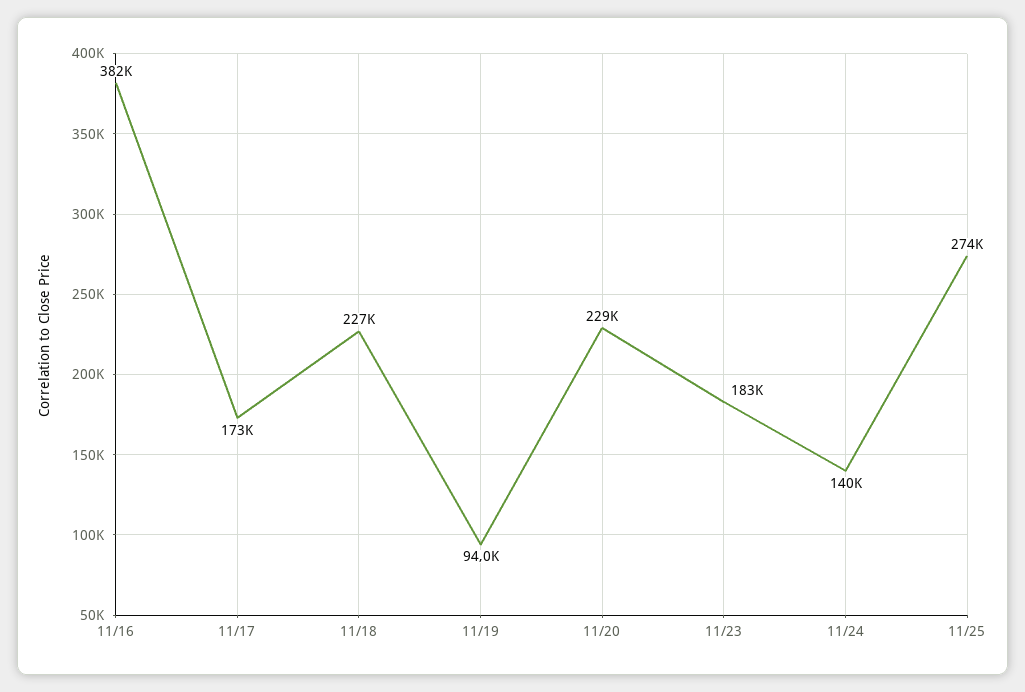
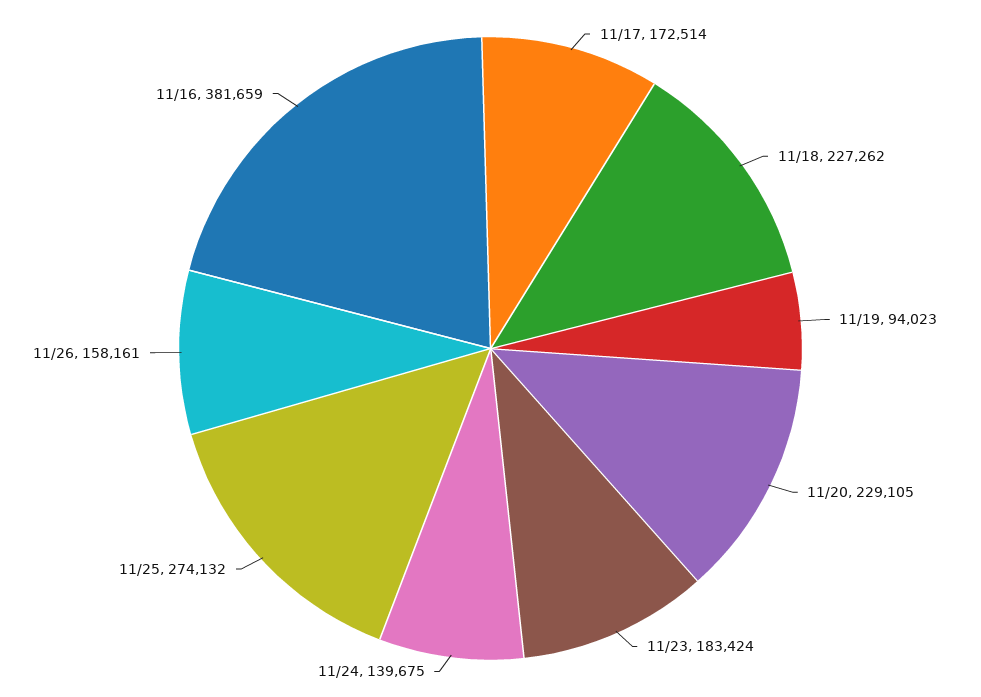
11/26: none -> 158161

